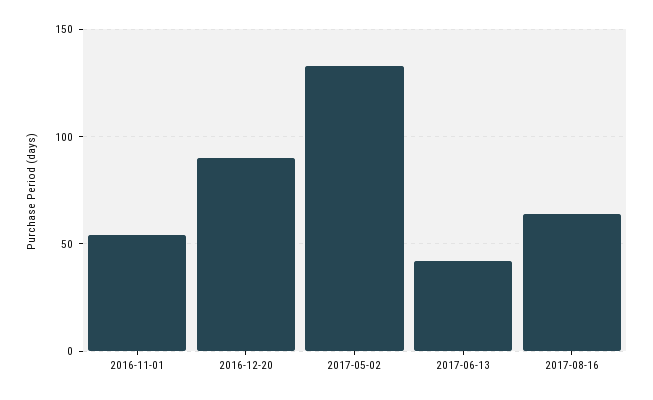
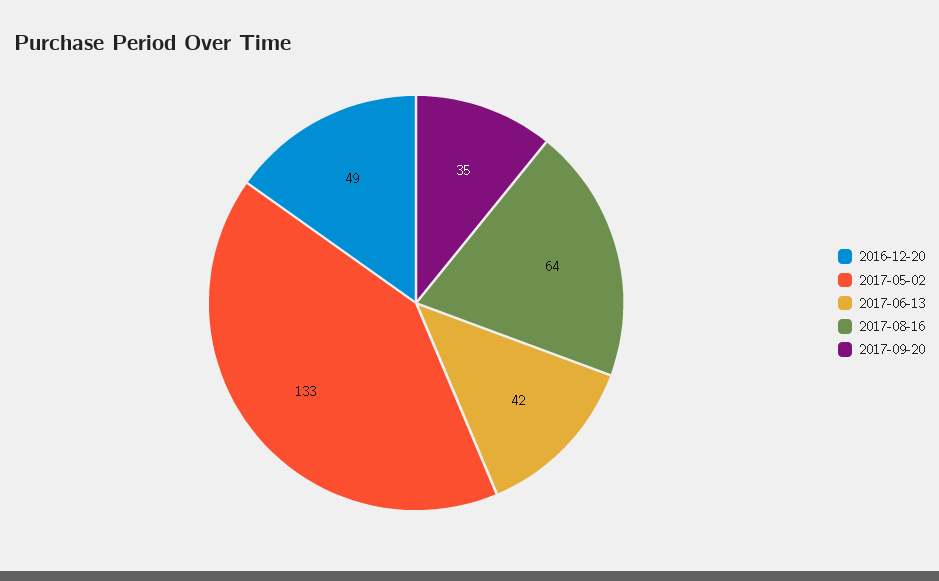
2016-11-01: 55 -> none
2016-12-20: 90 -> 49
2017-09-20: none -> 35

